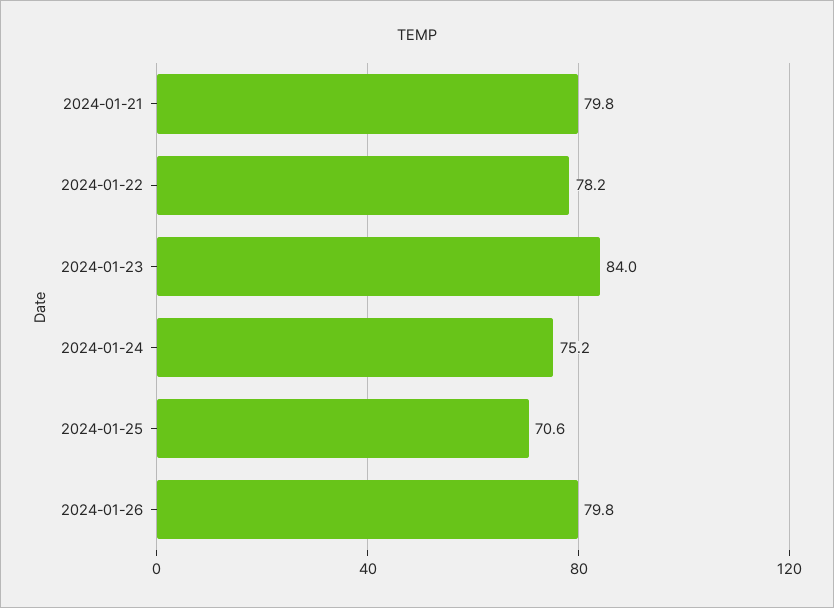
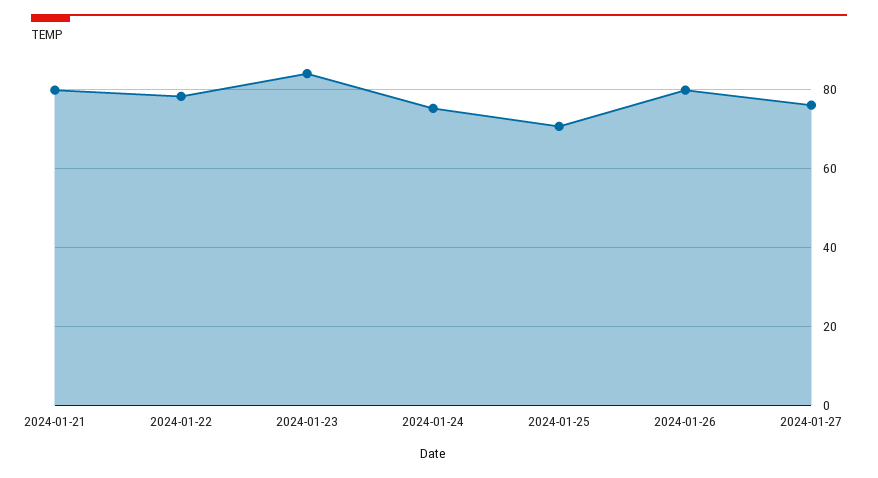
2024-01-27: none -> 76

